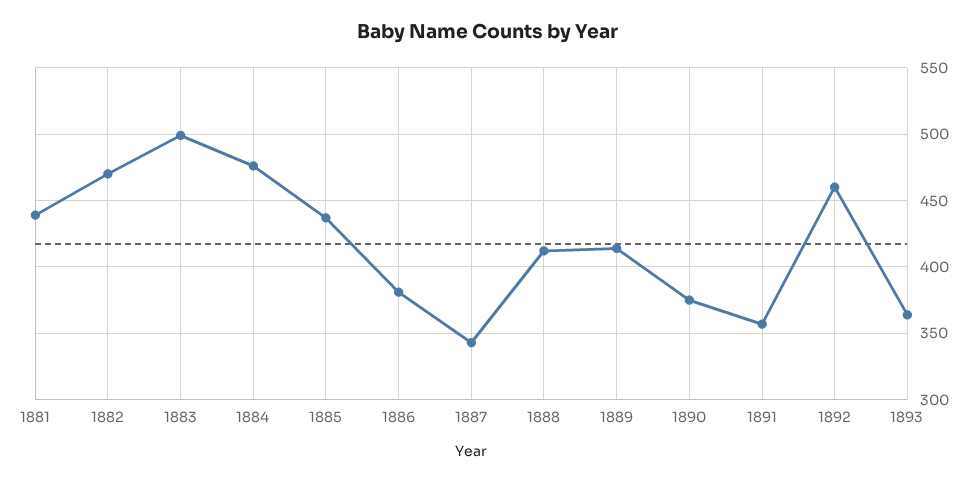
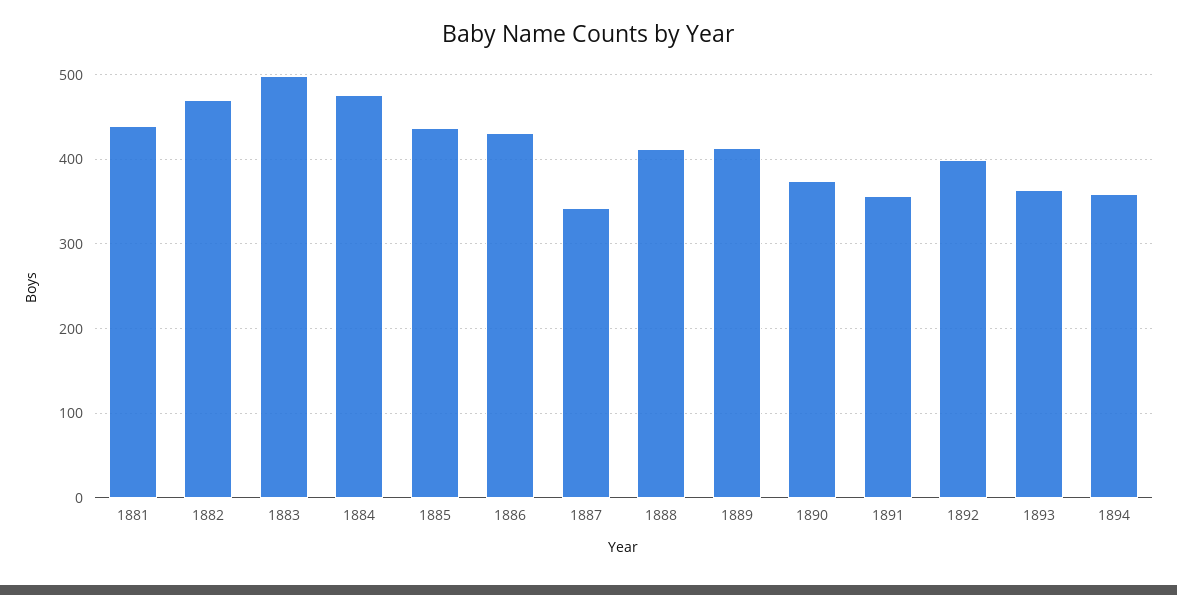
1886: 380 -> 430
1892: 460 -> 400
1894: none -> 360

